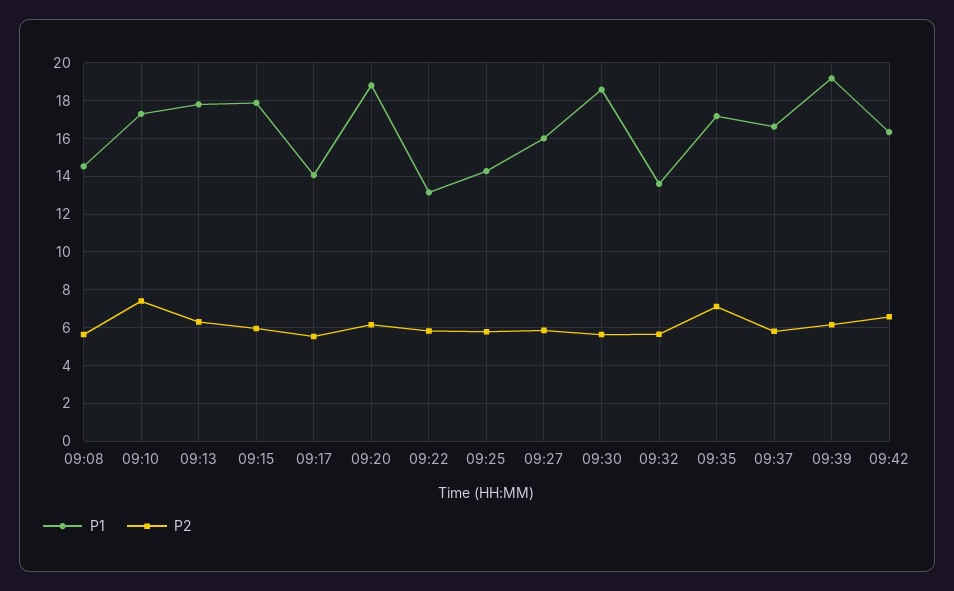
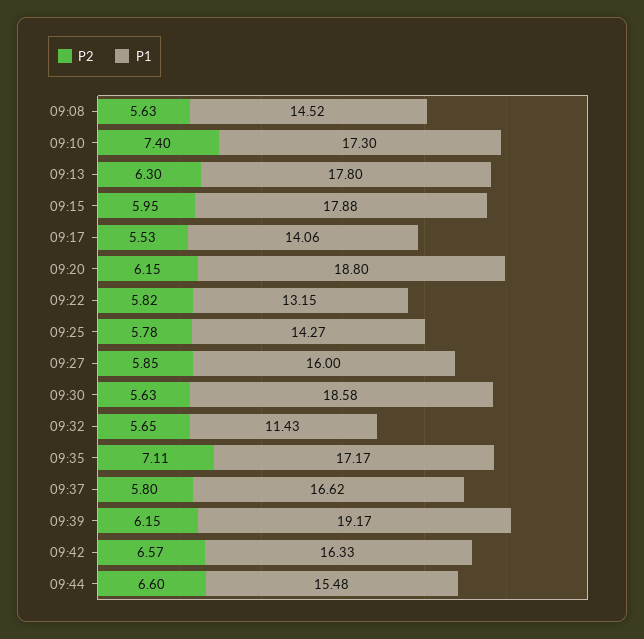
P1, 09:32: 13.5 -> 11.43
P2, 09:44: none -> 6.6
P1, 09:44: none -> 15.48

